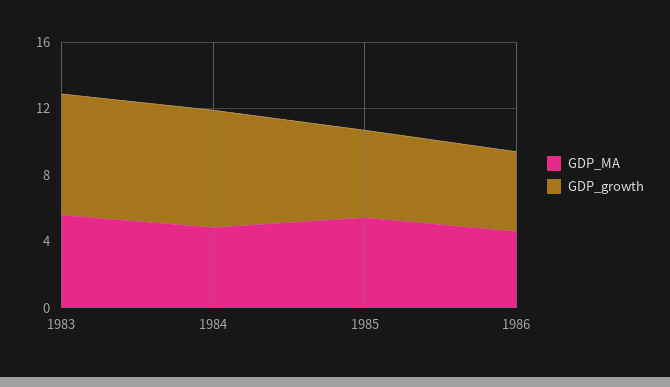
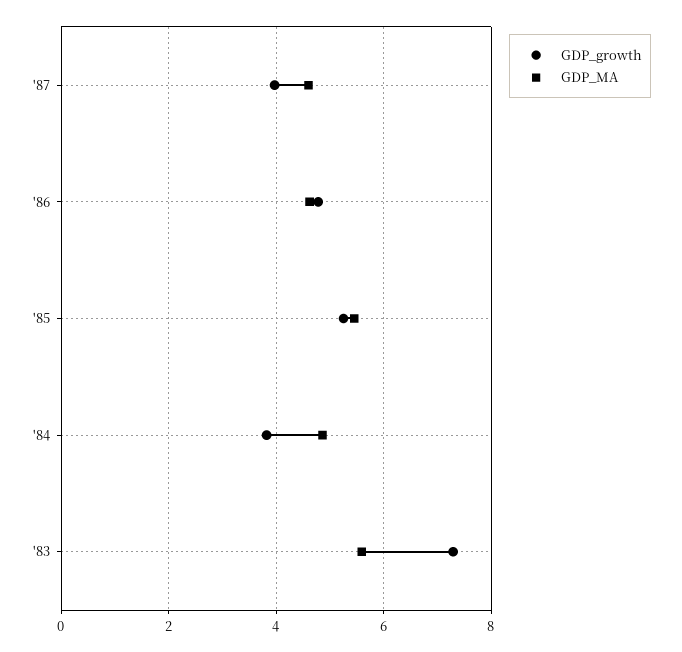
GDP_growth, 1984: 7 -> 3.8
GDP_growth, '87: none -> 4
GDP_MA, '87: none -> 4.6

